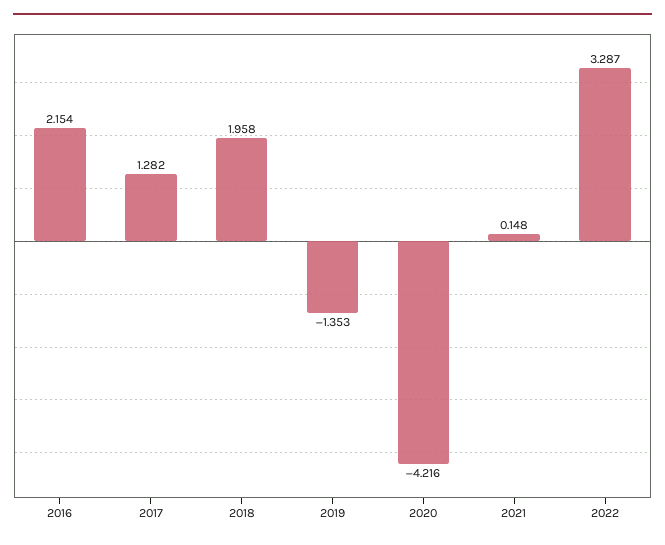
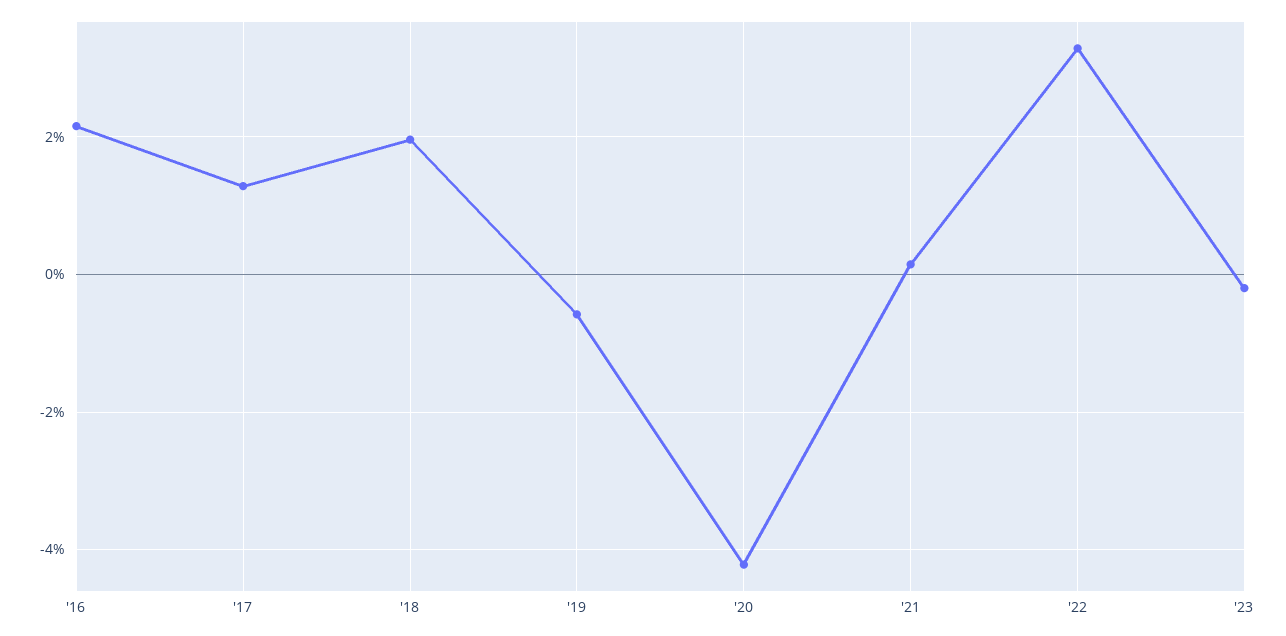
2019: -1.353 -> -0.6
'23: none -> -0.2

